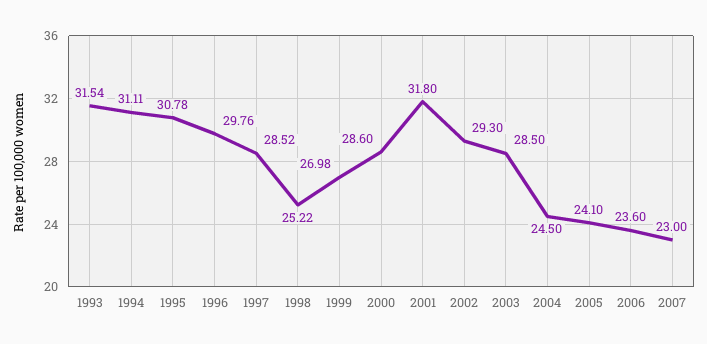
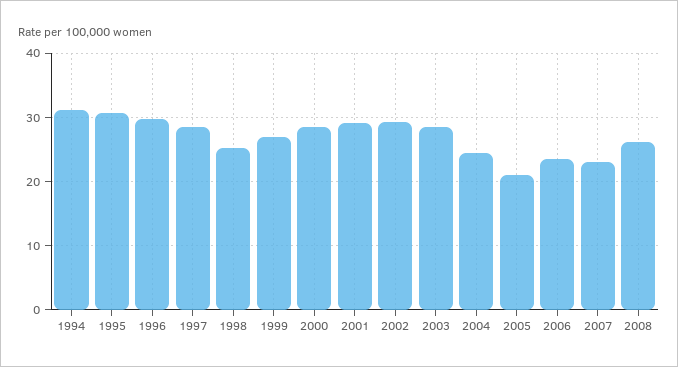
1993: 31.54 -> none
2001: 31.8 -> 29
2005: 24.1 -> 21
2008: none -> 26

